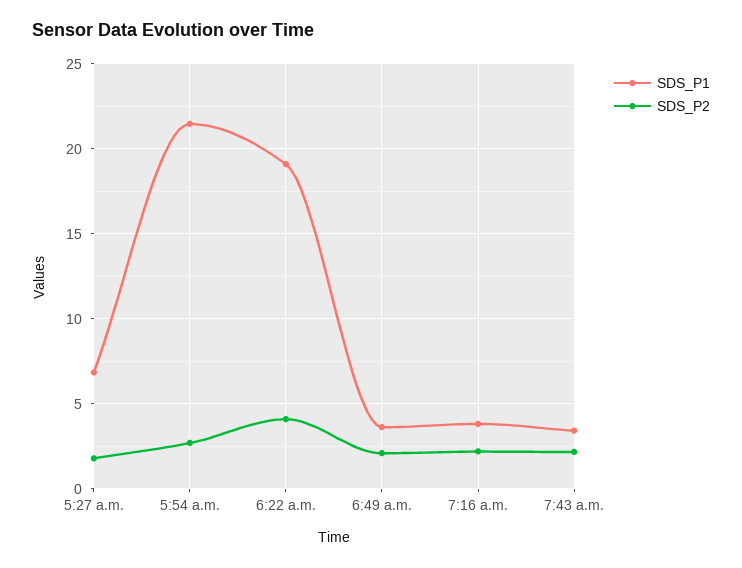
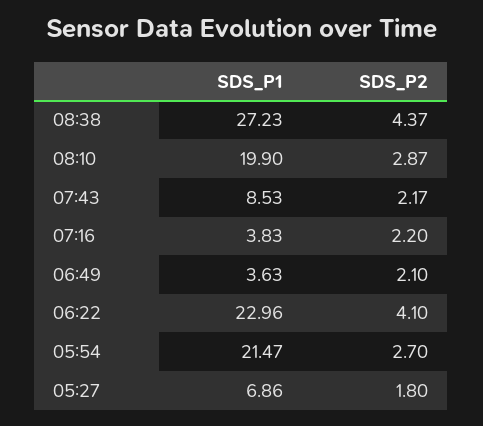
SDS_P1, 6:22 a.m.: 19 -> 22.96
SDS_P1, 7:43 a.m.: 3.5 -> 8.53
SDS_P1, 08:38: none -> 27.23
SDS_P2, 08:38: none -> 4.37
SDS_P1, 08:10: none -> 19.9
SDS_P2, 08:10: none -> 2.87

